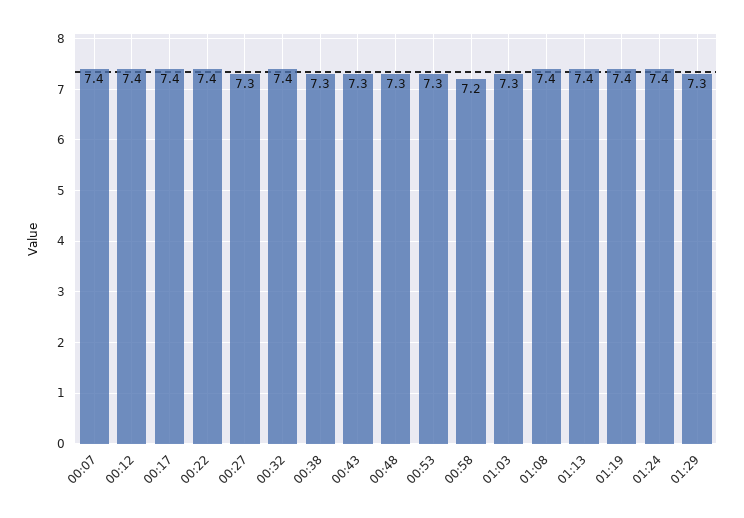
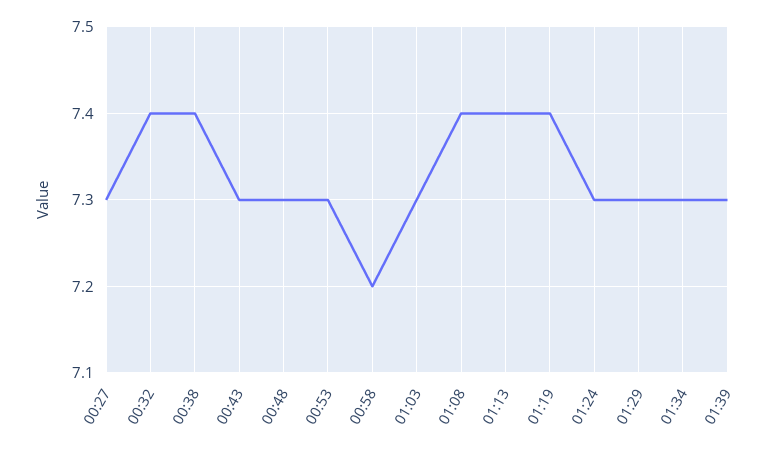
00:07: 7.4 -> none
00:12: 7.4 -> none
00:17: 7.4 -> none
00:22: 7.4 -> none
00:38: 7.3 -> 7.4
01:24: 7.4 -> 7.3
01:34: none -> 7.3
01:39: none -> 7.3

